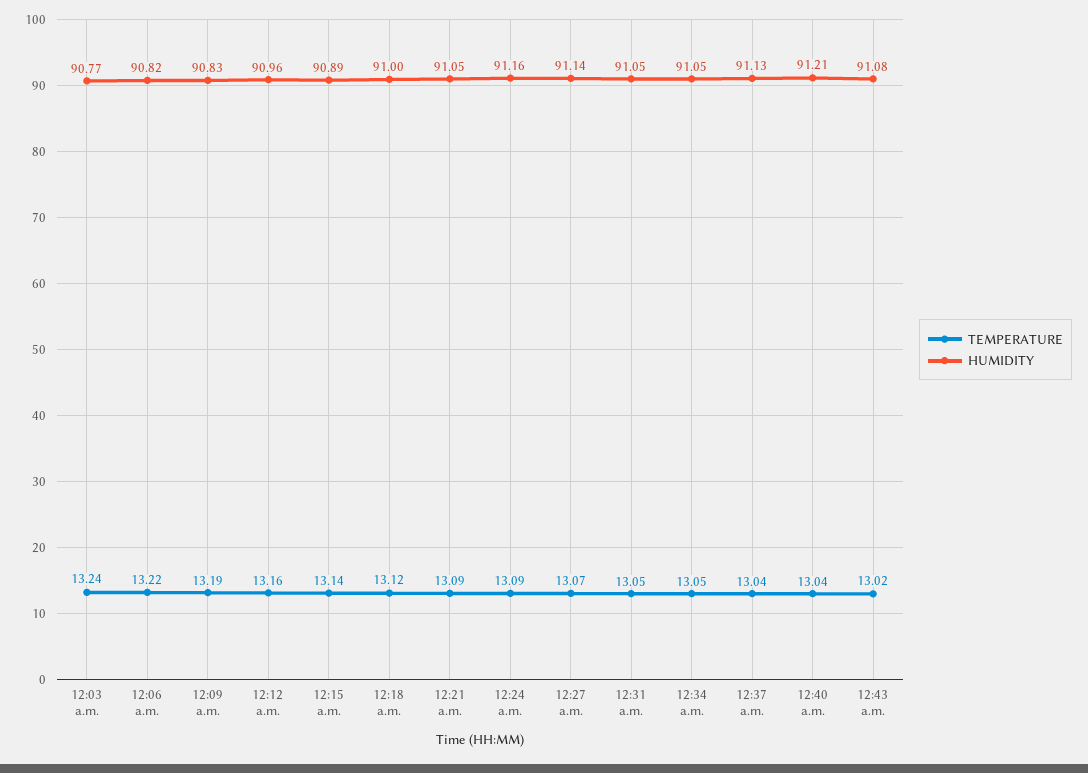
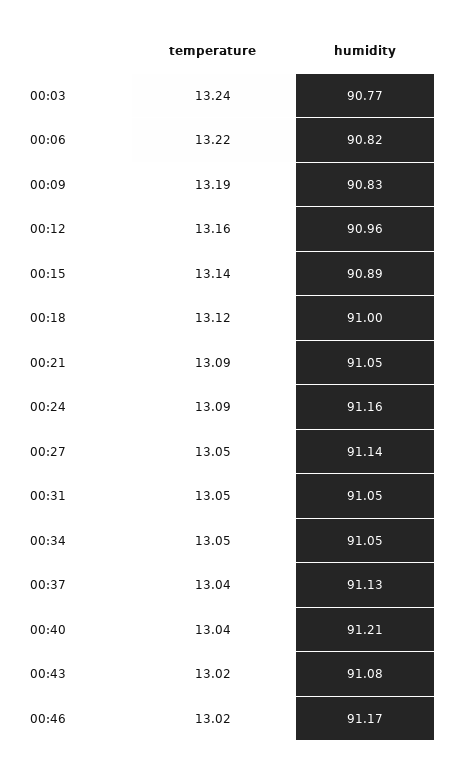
TEMPERATURE, 12:27 a.m.: 13.07 -> 13.05
TEMPERATURE, 00:46: none -> 13.02
HUMIDITY, 00:46: none -> 91.17

